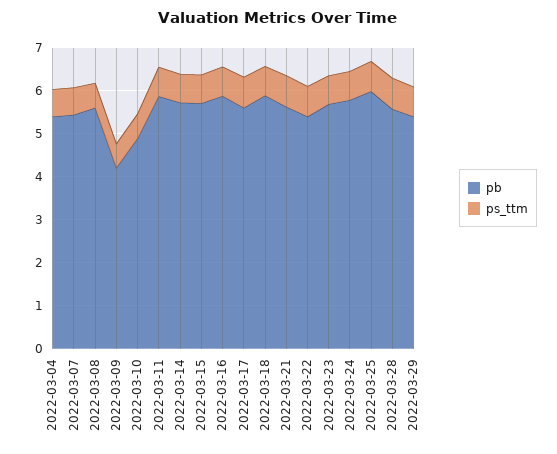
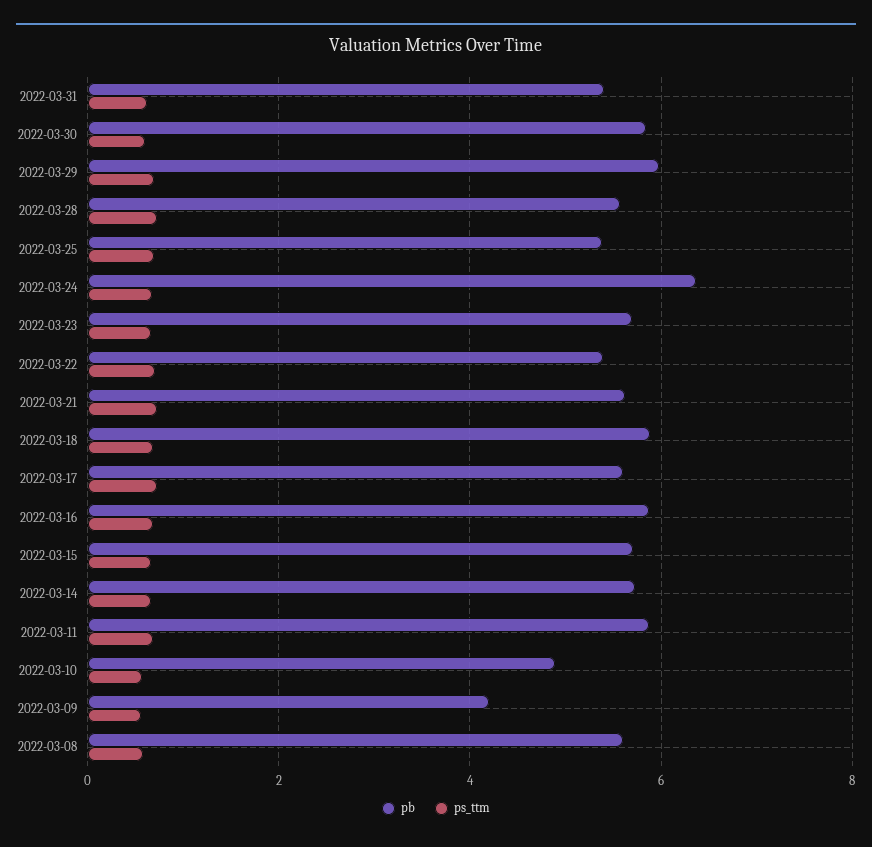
pb, 2022-03-04: 5.4 -> none
ps_ttm, 2022-03-04: 0.6 -> none
pb, 2022-03-07: 5.4 -> none
ps_ttm, 2022-03-07: 0.6 -> none
pb, 2022-03-24: 5.8 -> 6.4
pb, 2022-03-25: 6 -> 5.4
pb, 2022-03-29: 5.4 -> 6
pb, 2022-03-31: none -> 5.4
ps_ttm, 2022-03-31: none -> 0.6
pb, 2022-03-30: none -> 5.8
ps_ttm, 2022-03-30: none -> 0.6

